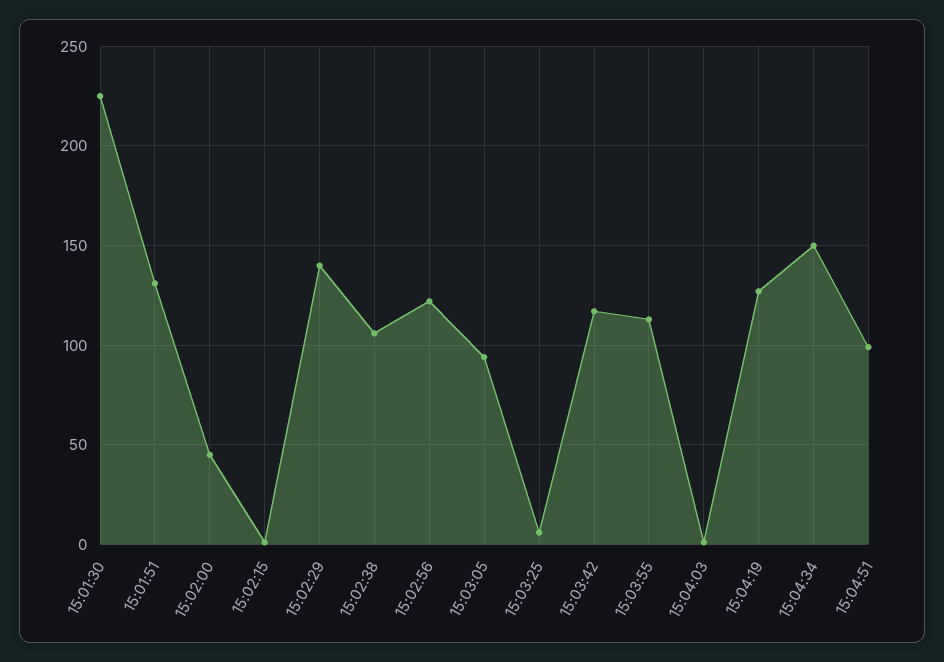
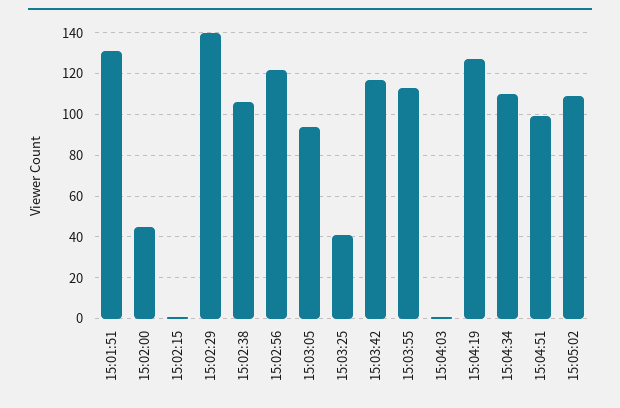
15:01:30: 225 -> none
15:03:25: 5 -> 40
15:04:34: 150 -> 110
15:05:02: none -> 110

